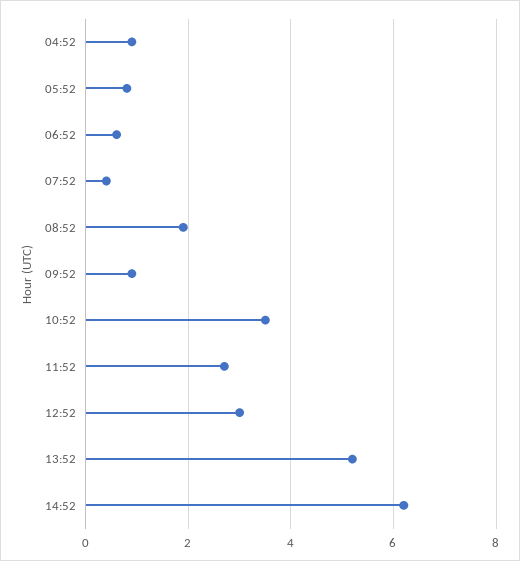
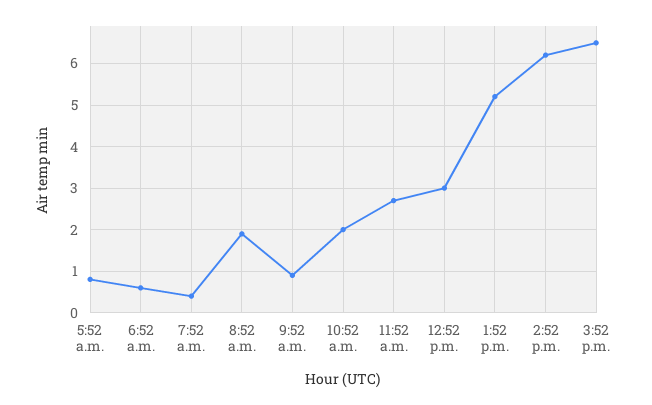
04:52: 1 -> none
10:52: 3.5 -> 2
3:52 p.m.: none -> 6.5

